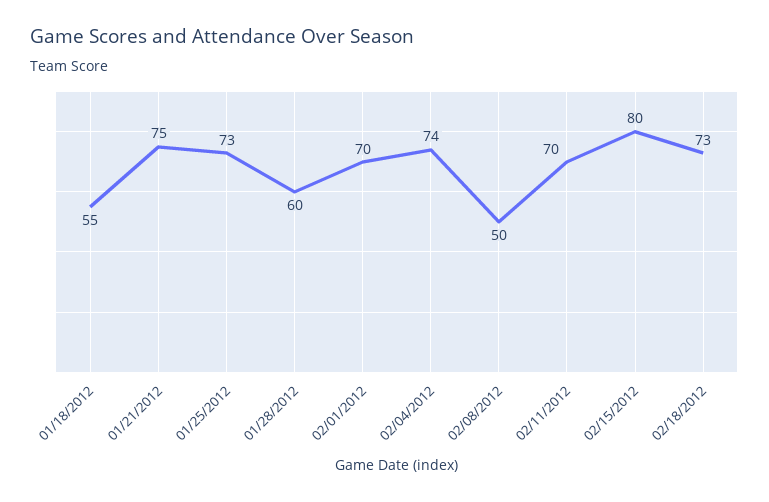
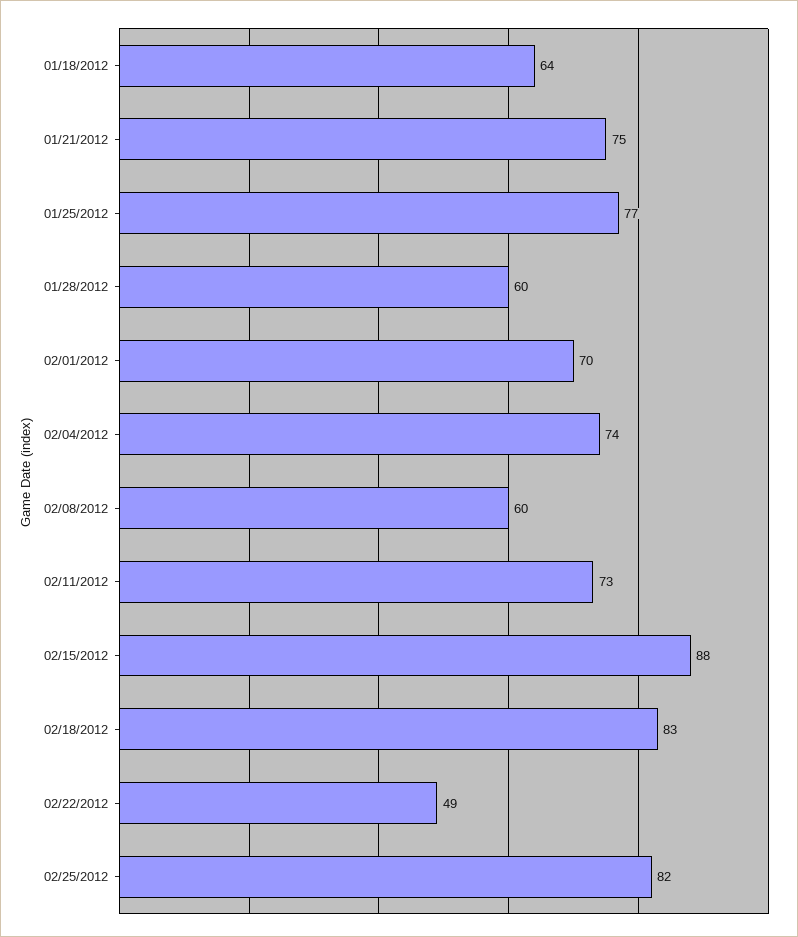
01/18/2012: 55 -> 64
01/25/2012: 73 -> 77
02/08/2012: 50 -> 60
02/11/2012: 70 -> 73
02/15/2012: 80 -> 88
02/18/2012: 73 -> 83
02/22/2012: none -> 49
02/25/2012: none -> 82

